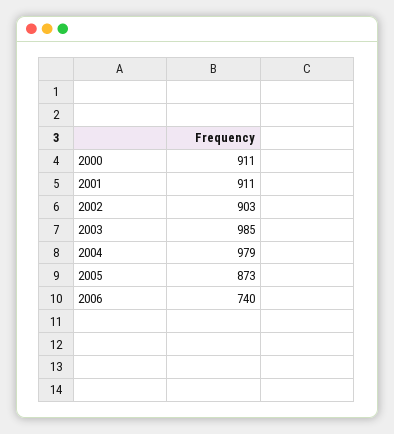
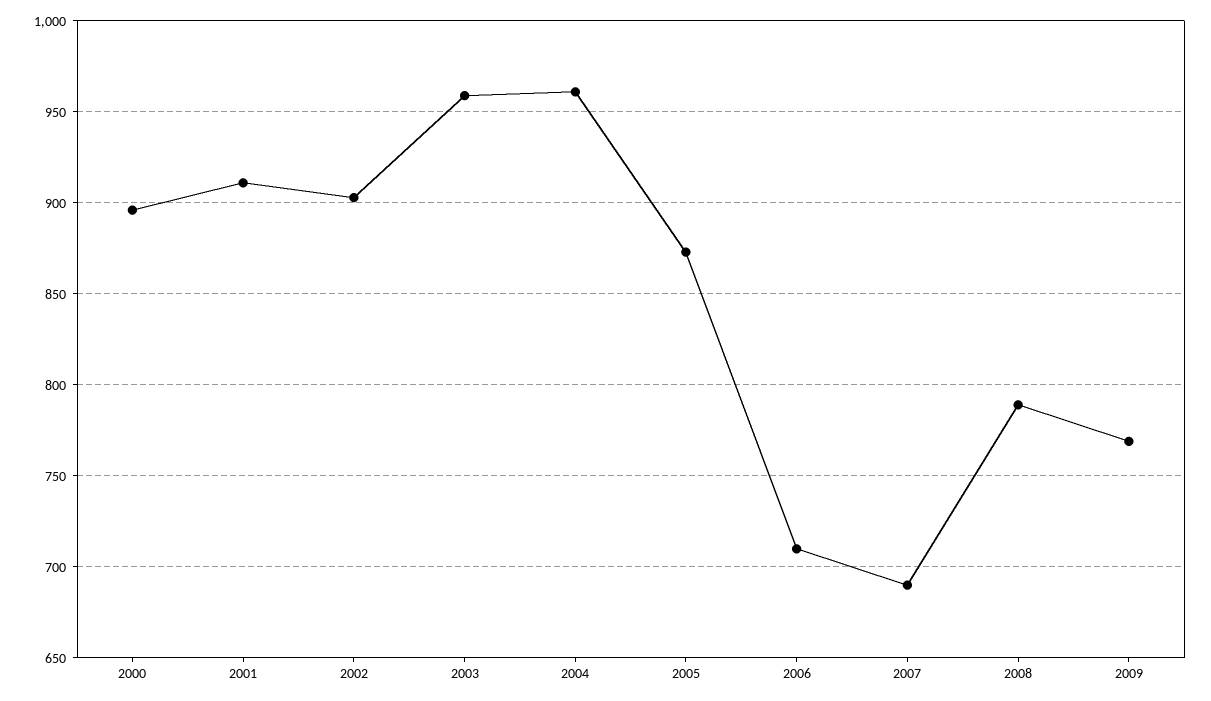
2000: 911 -> 895
2003: 985 -> 960
2004: 979 -> 960
2006: 740 -> 710
2007: none -> 690
2008: none -> 790
2009: none -> 770

